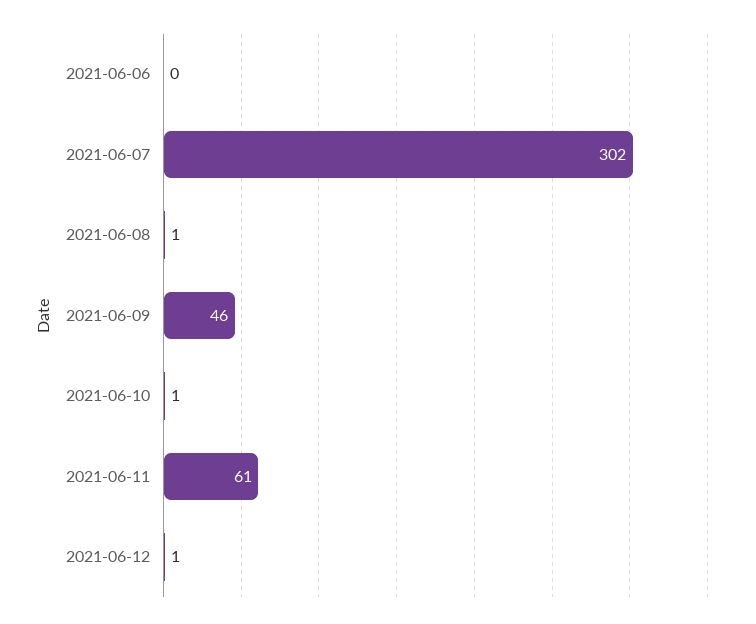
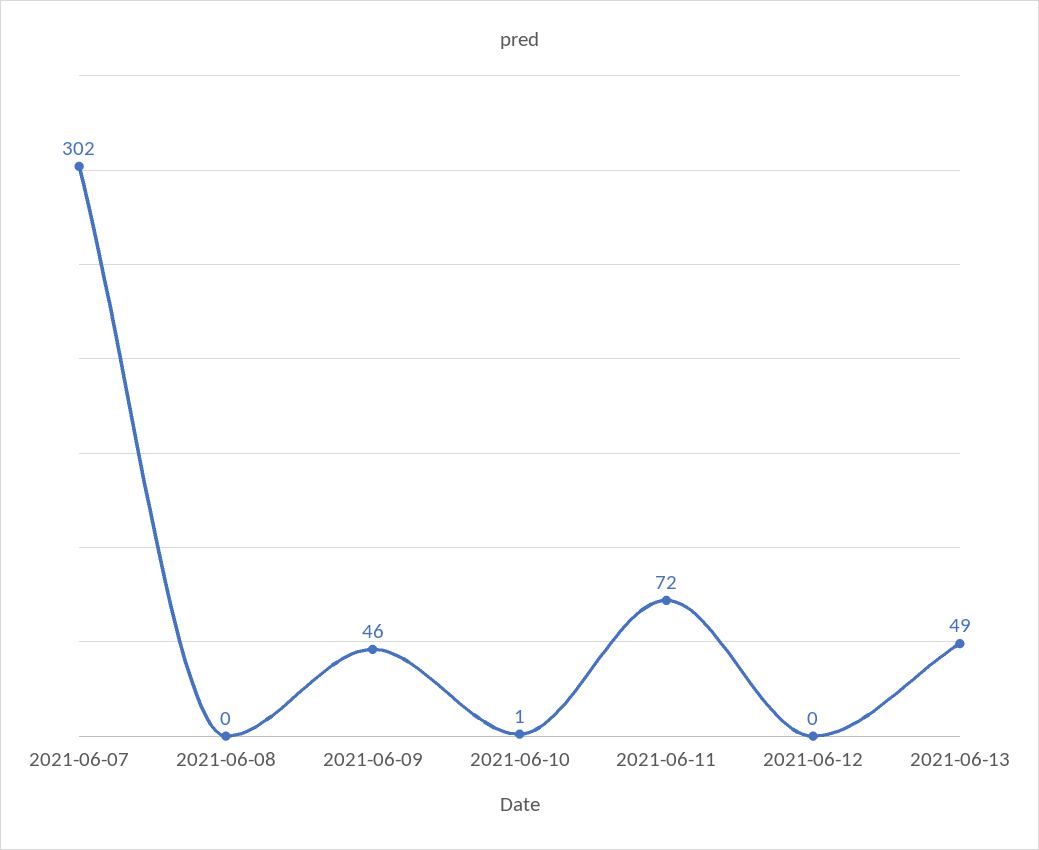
2021-06-06: 0 -> none
2021-06-08: 1 -> 0
2021-06-11: 61 -> 72
2021-06-12: 1 -> 0
2021-06-13: none -> 49

